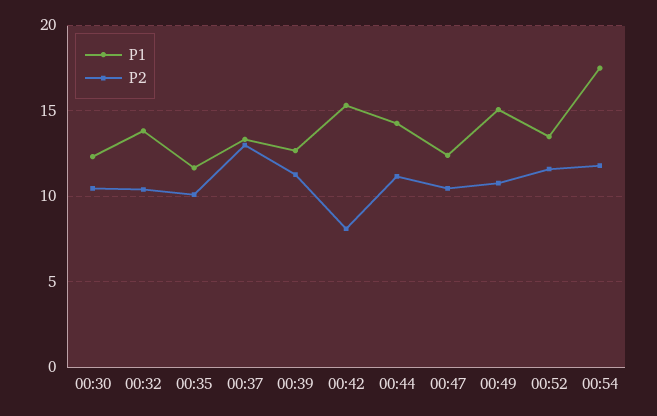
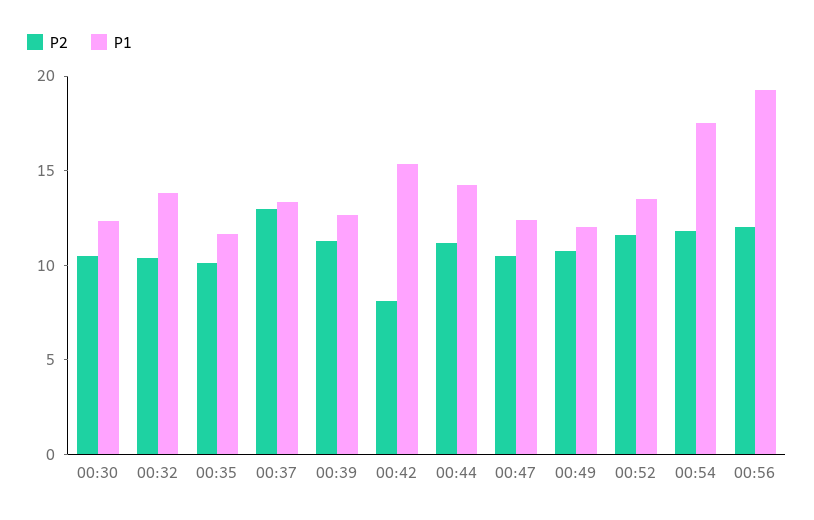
P1, 00:49: 15 -> 12
P2, 00:56: none -> 12
P1, 00:56: none -> 19

